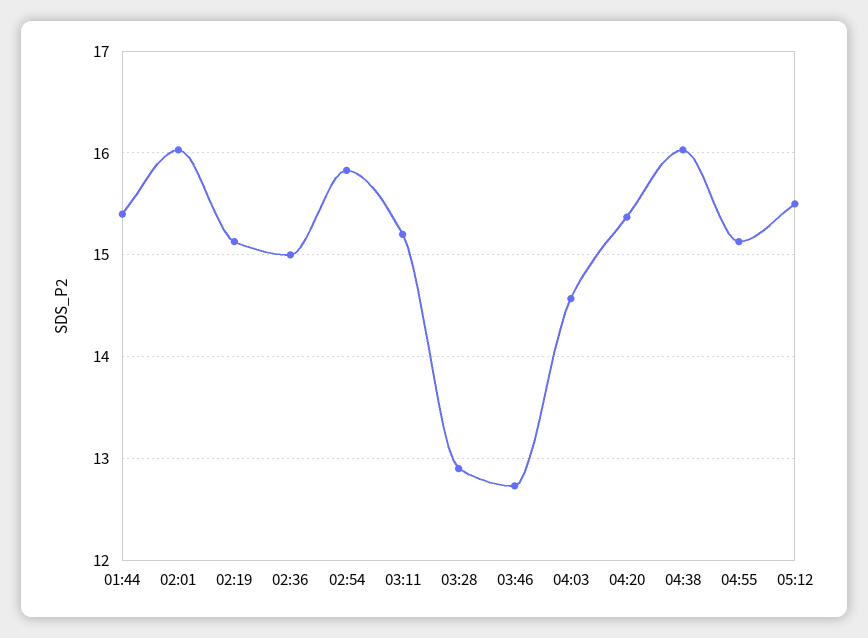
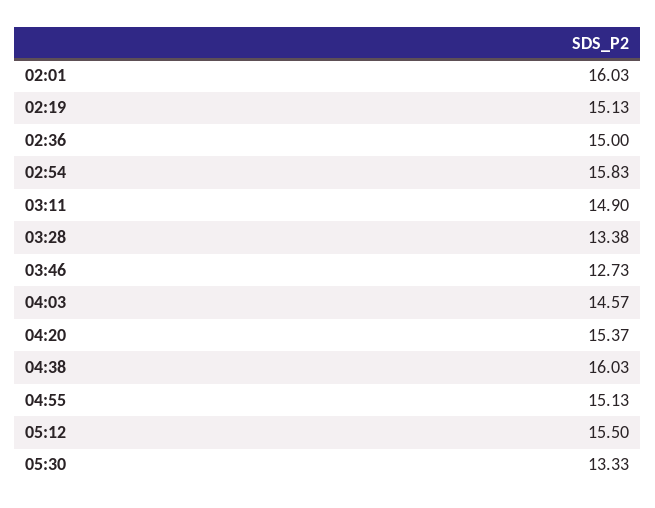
01:44: 15.4 -> none
03:11: 15.2 -> 14.9
03:28: 12.9 -> 13.38
05:30: none -> 13.33

